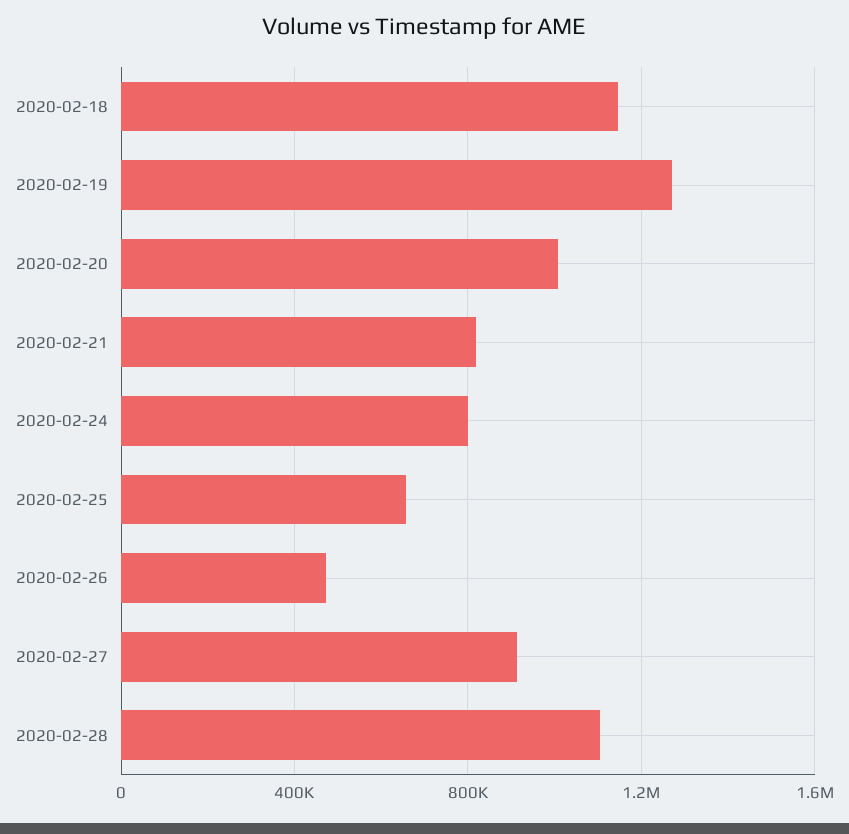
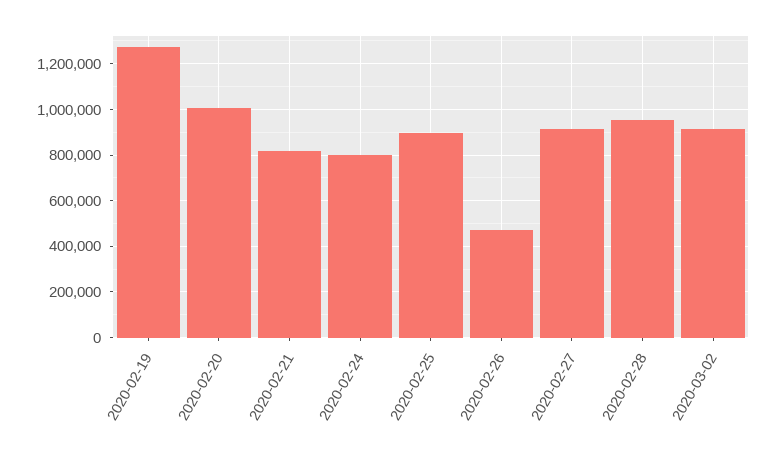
2020-02-18: 1150000 -> none
2020-02-25: 650000 -> 900000
2020-02-28: 1100000 -> 950000
2020-03-02: none -> 900000

